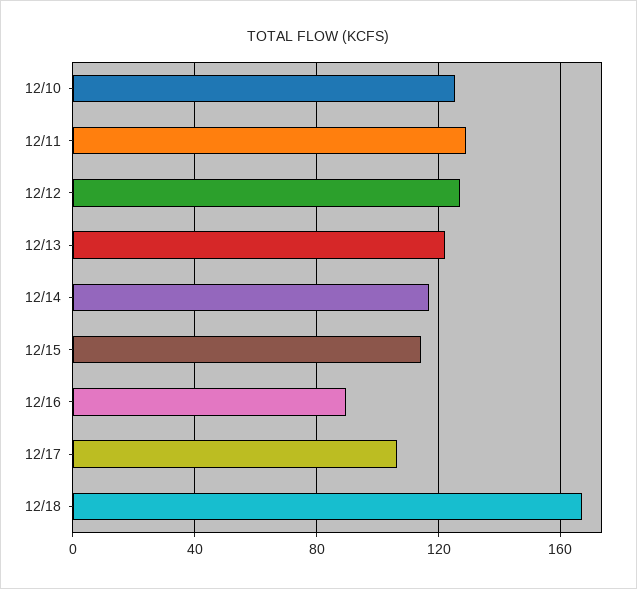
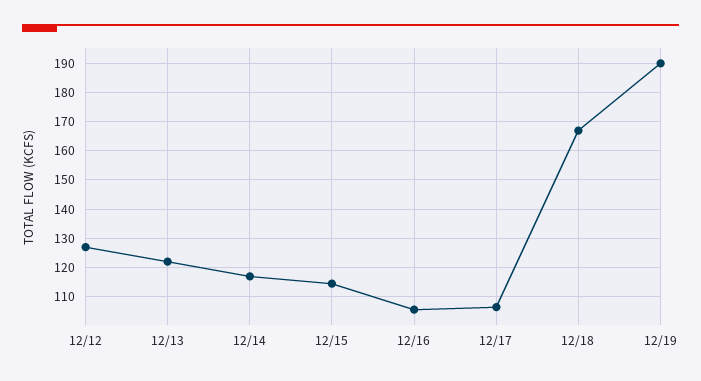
12/10: 125 -> none
12/11: 130 -> none
12/16: 90 -> 105
12/19: none -> 190

